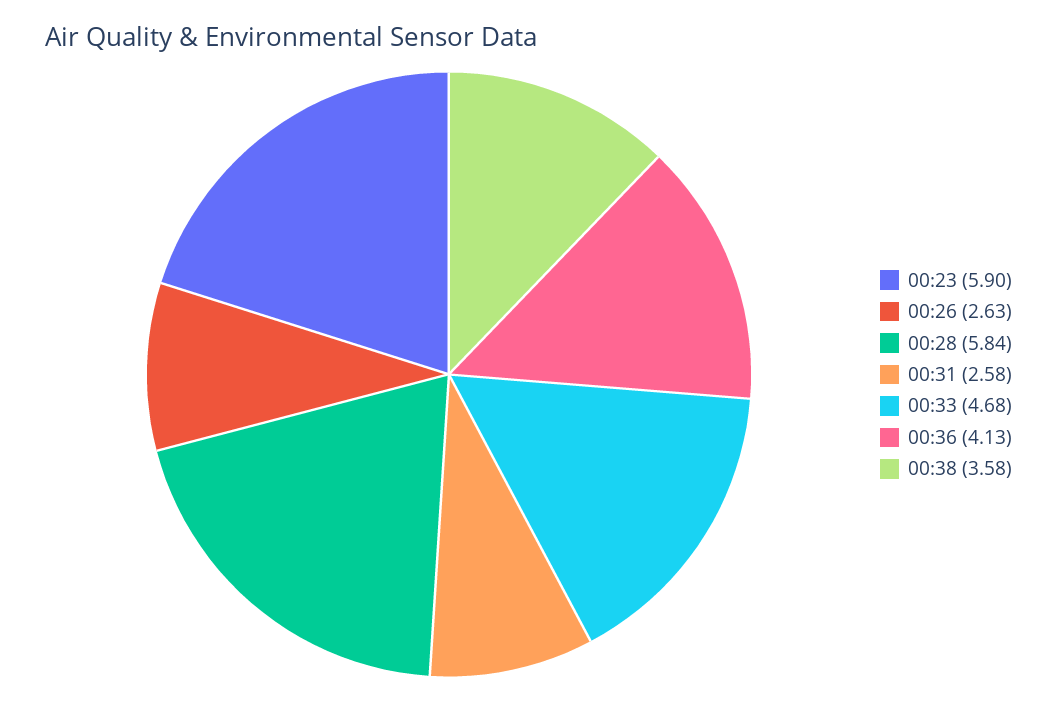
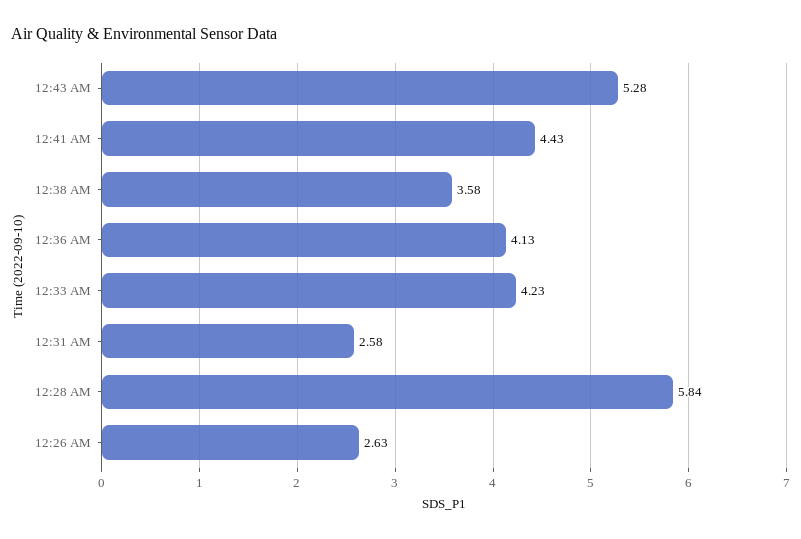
00:23: 5.9 -> none
00:33: 4.68 -> 4.23
12:43 AM: none -> 5.28
12:41 AM: none -> 4.43

